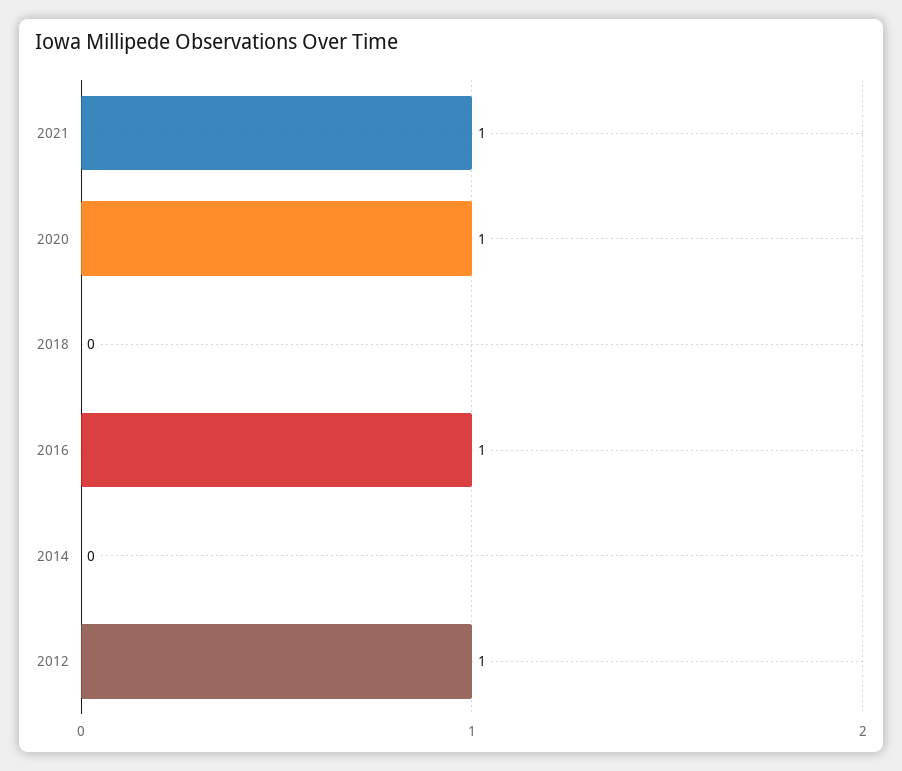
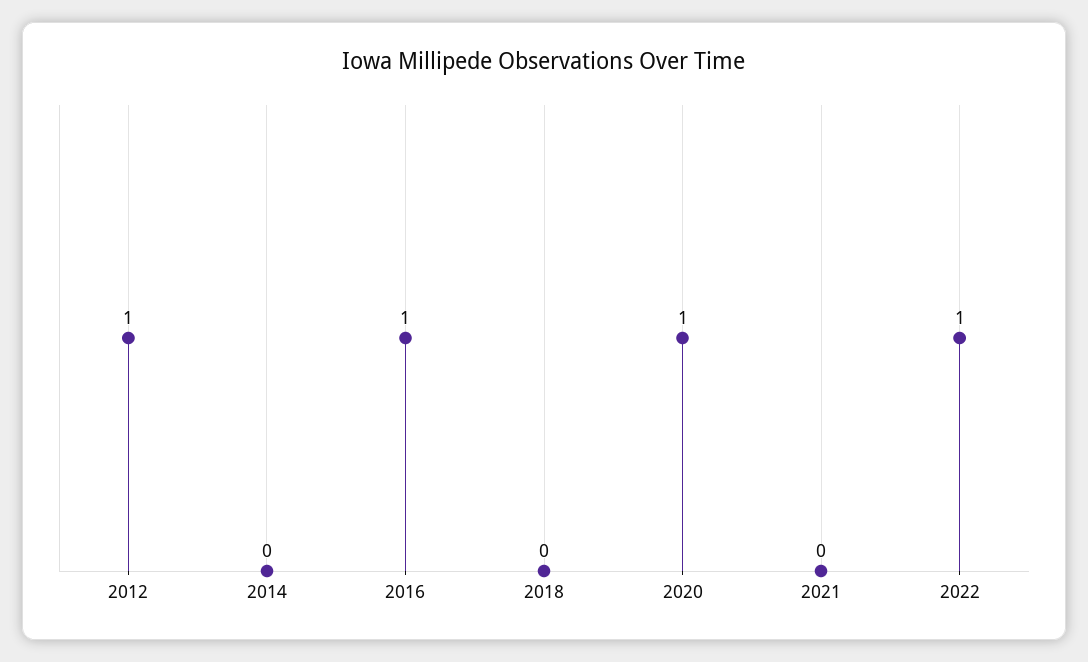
2021: 1 -> 0
2022: none -> 1

